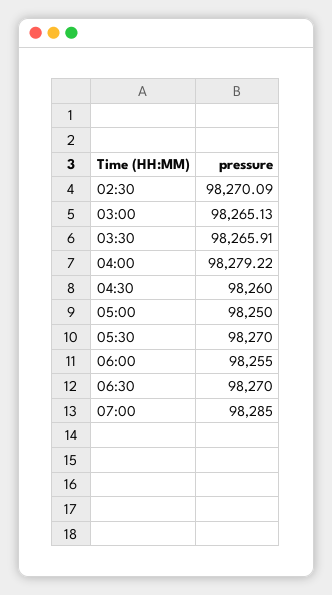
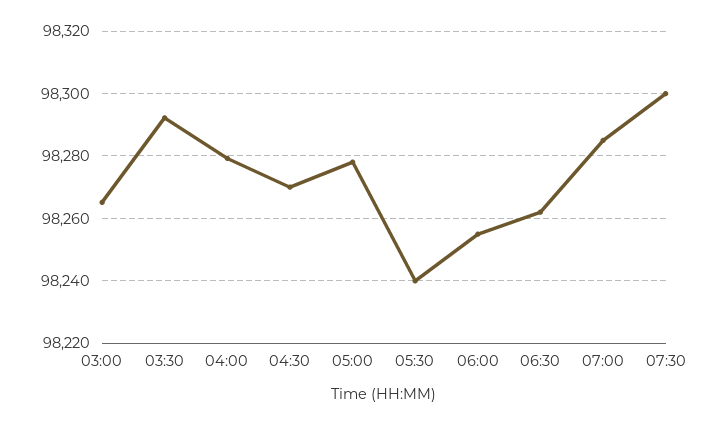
02:30: 98270.09 -> none
03:30: 98265.91 -> 98292
04:30: 98260 -> 98270
05:00: 98250 -> 98278
05:30: 98270 -> 98240
06:30: 98270 -> 98262
07:30: none -> 98300

